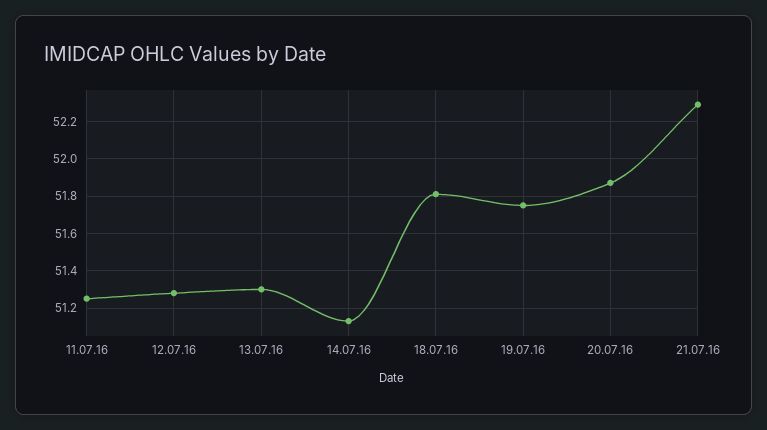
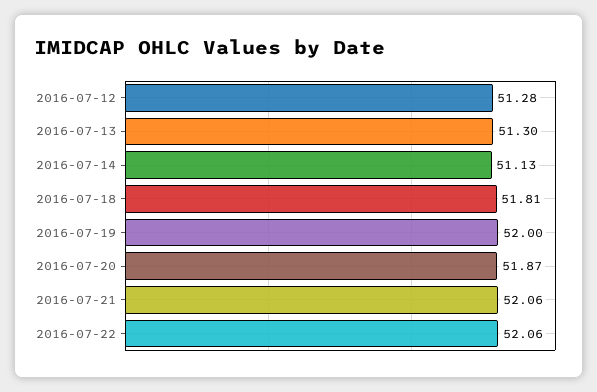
11.07.16: 51.25 -> none
19.07.16: 51.75 -> 52
21.07.16: 52.3 -> 52.06
2016-07-22: none -> 52.06

